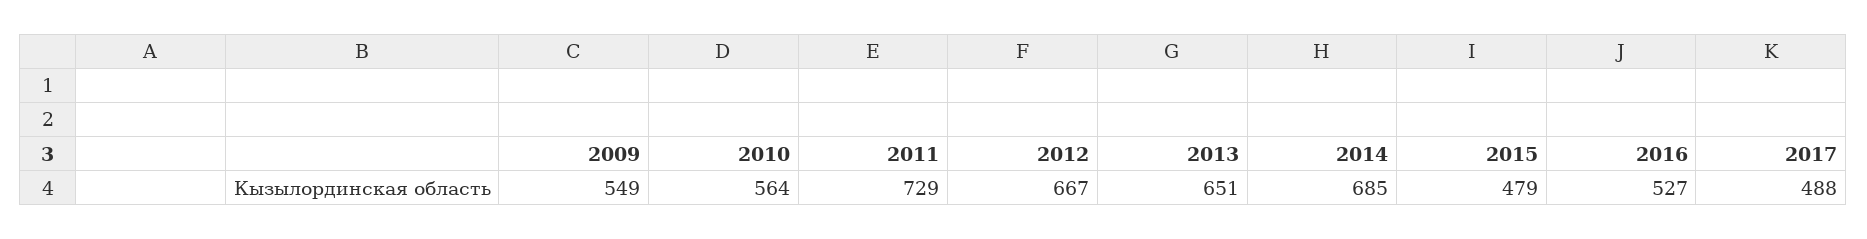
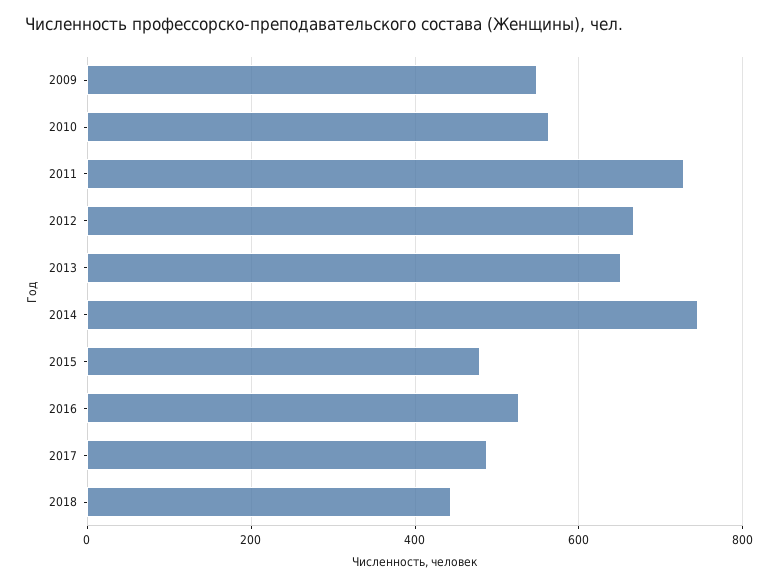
2014: 685 -> 740
2018: none -> 440

